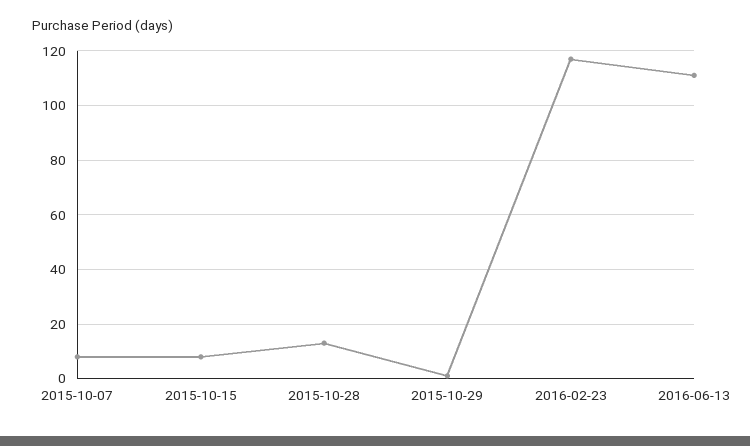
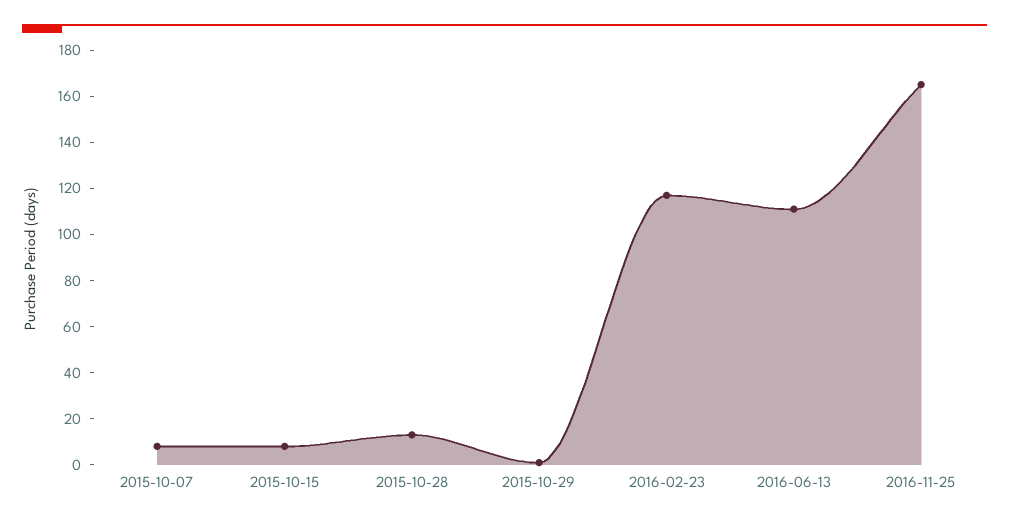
2016-11-25: none -> 165

